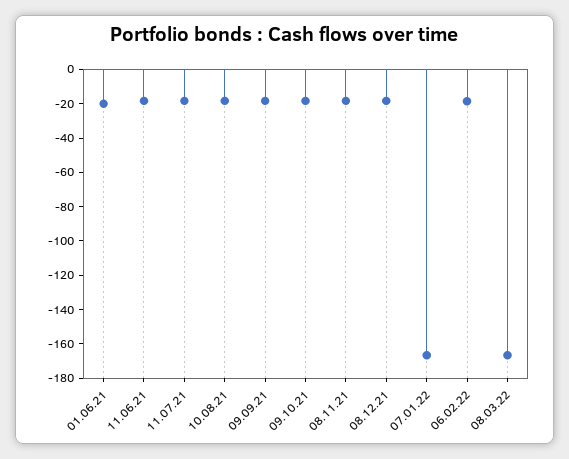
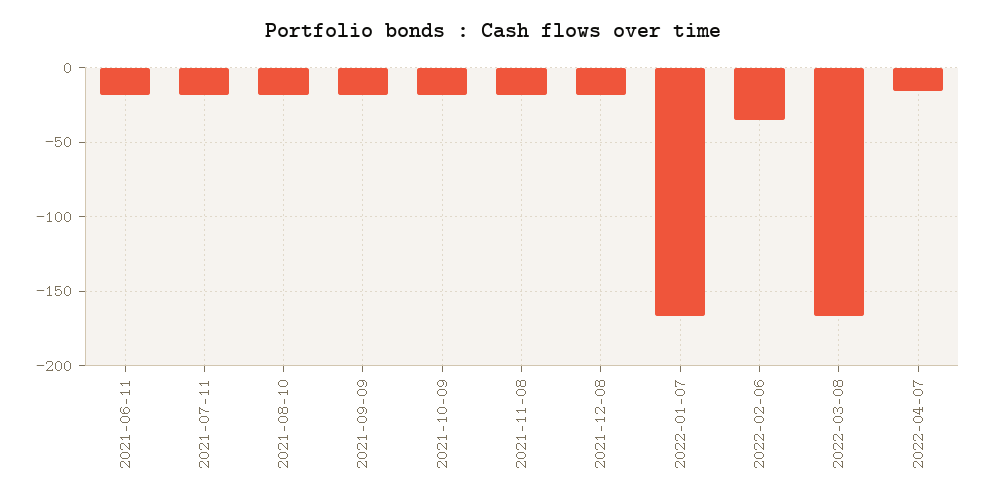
01.06.21: -20 -> none
06.02.22: -20 -> -35
2022-04-07: none -> -15

